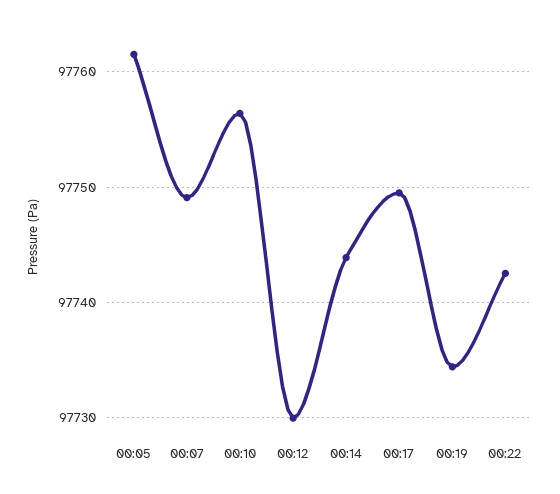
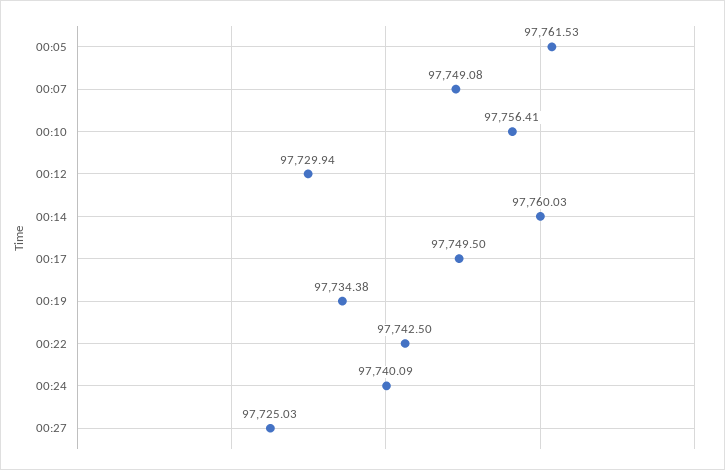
00:14: 97744 -> 97760.03
00:24: none -> 97740.09
00:27: none -> 97725.03

